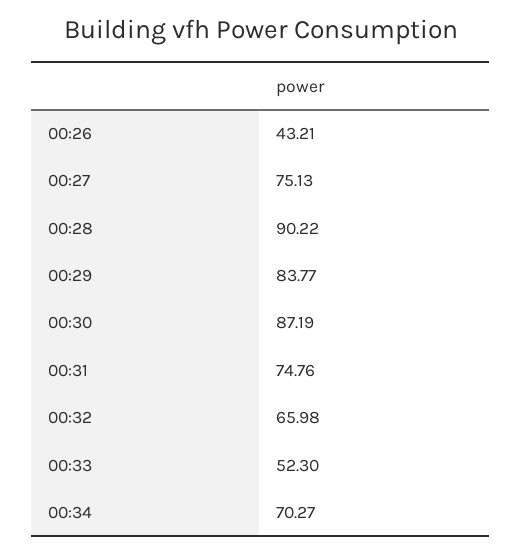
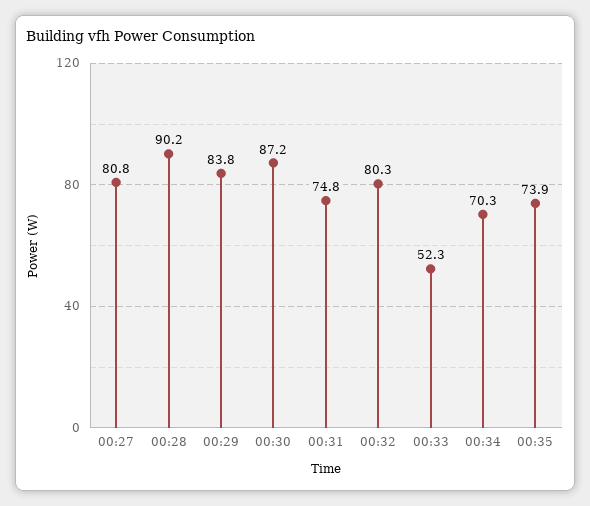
00:26: 43.21 -> none
00:27: 75.13 -> 80.8
00:32: 65.98 -> 80.3
00:35: none -> 73.9

